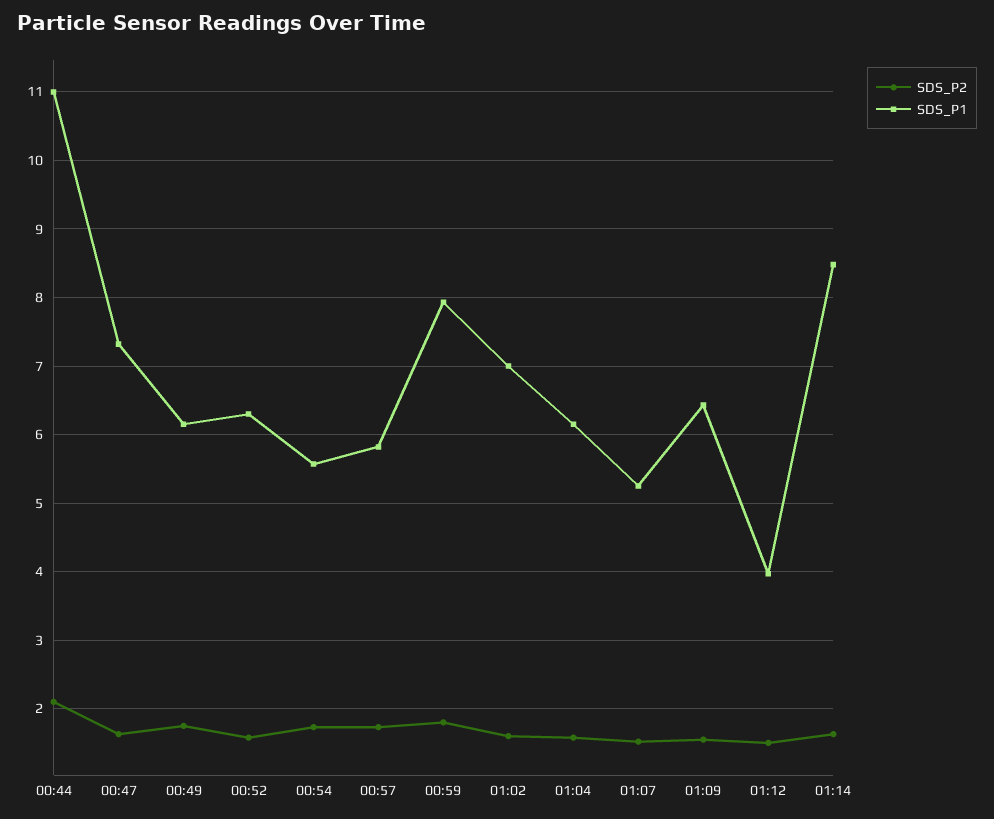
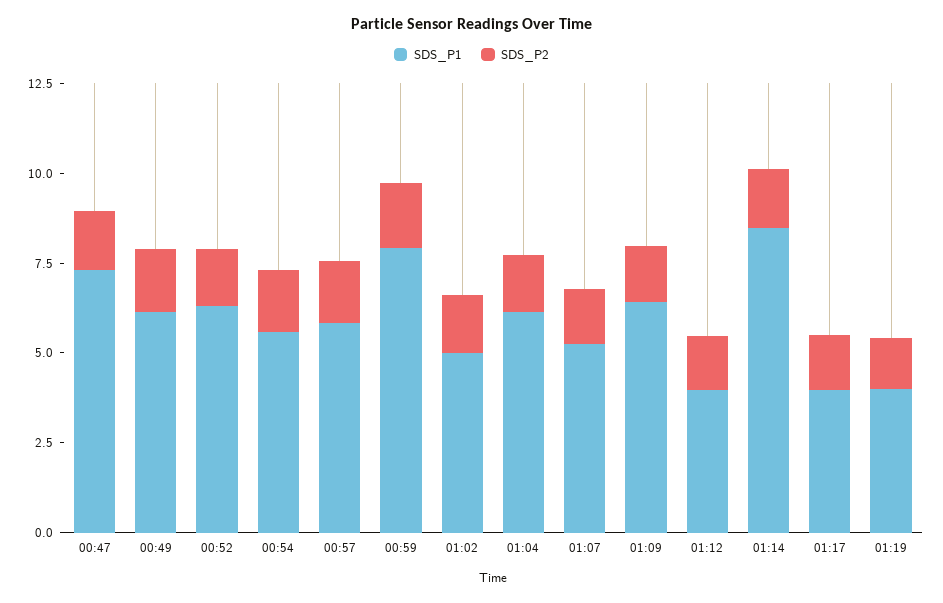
SDS_P2, 00:44: 2.1 -> none
SDS_P1, 00:44: 11 -> none
SDS_P1, 01:02: 7 -> 5
SDS_P1, 01:17: none -> 4
SDS_P2, 01:17: none -> 1.5
SDS_P1, 01:19: none -> 4
SDS_P2, 01:19: none -> 1.5

